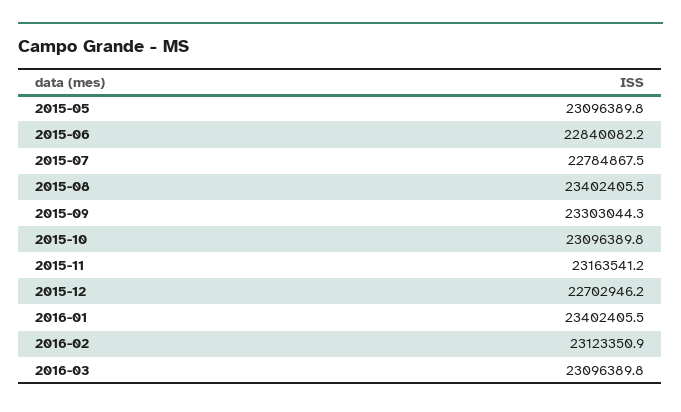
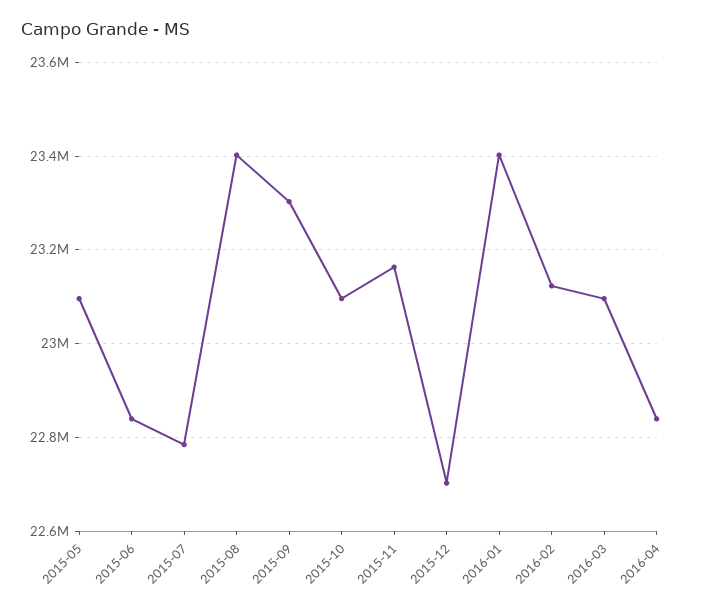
2016-04: none -> 22840000

